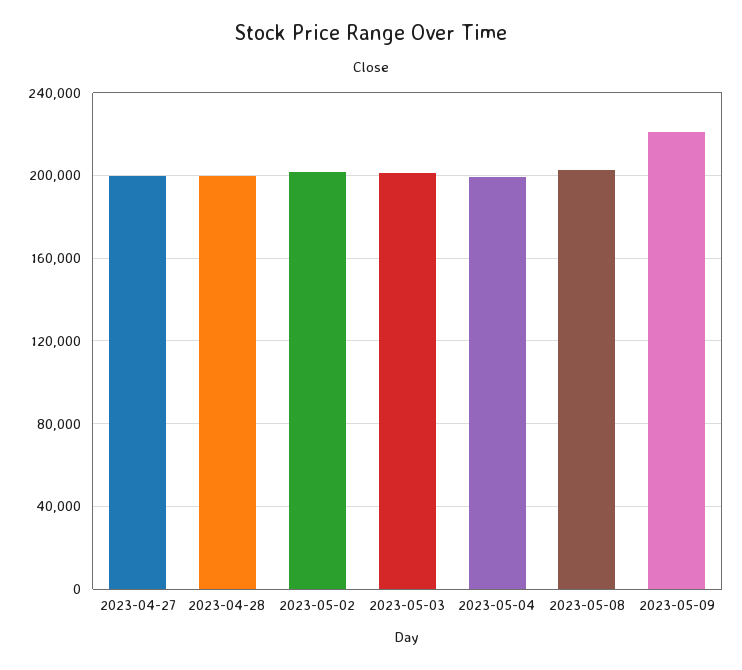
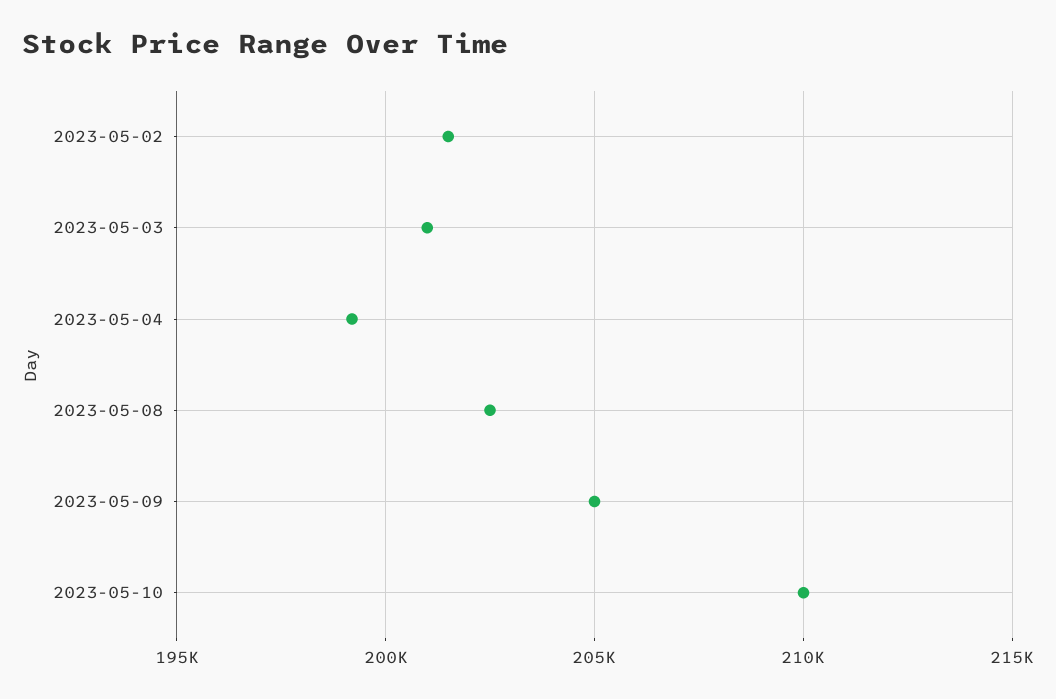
2023-04-27: 200000 -> none
2023-04-28: 200000 -> none
2023-05-09: 220000 -> 205000
2023-05-10: none -> 210000

